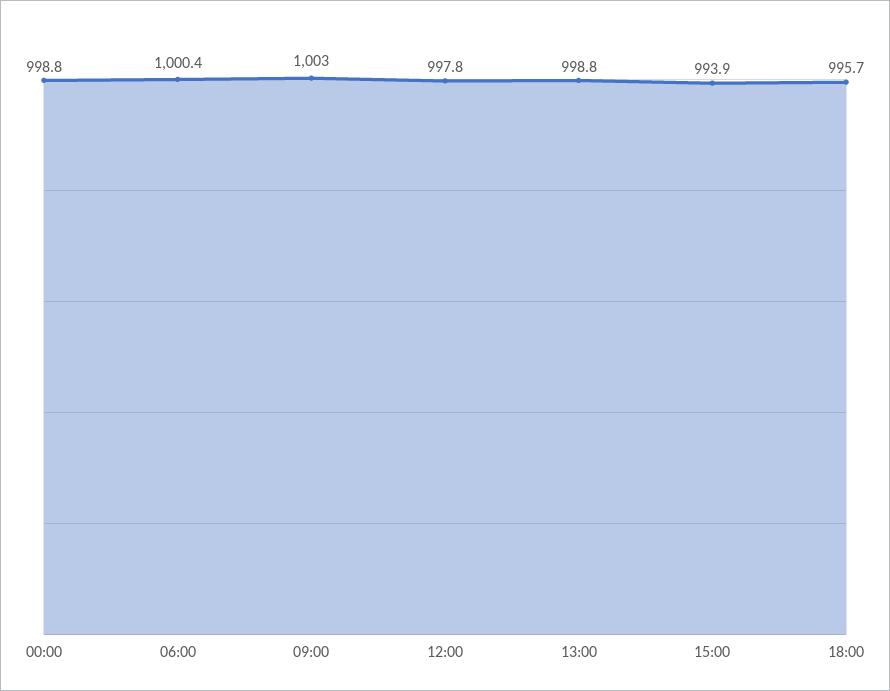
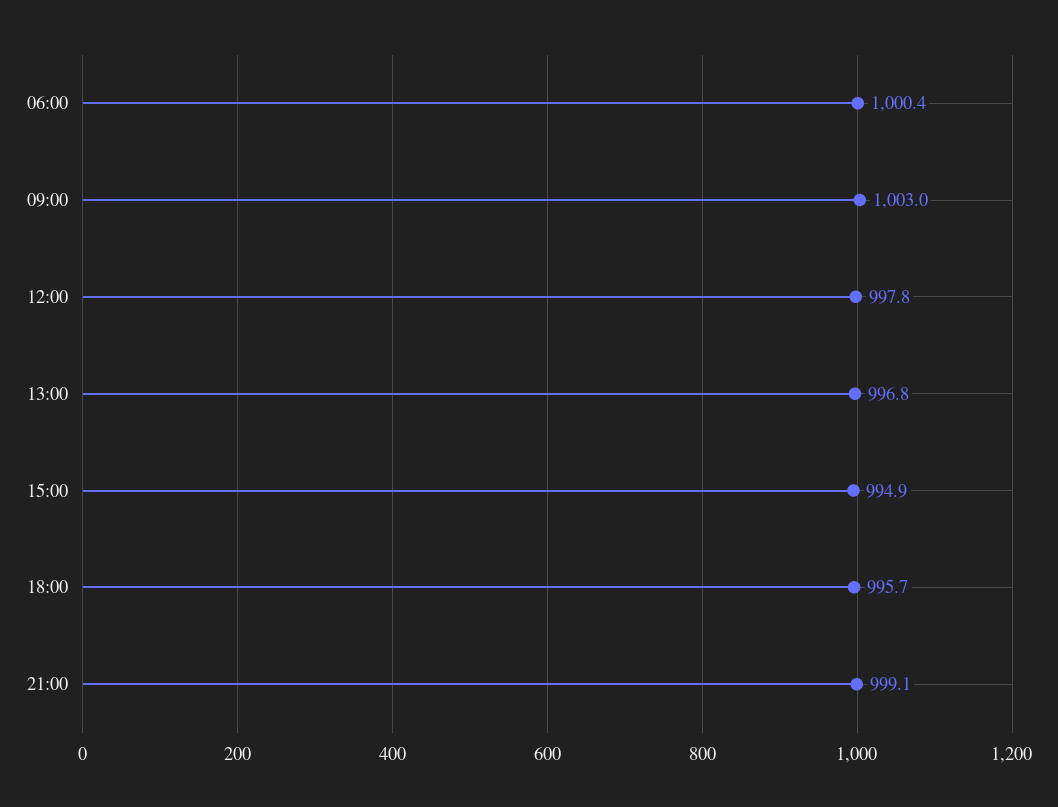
00:00: 998.8 -> none
13:00: 998.8 -> 996.8
15:00: 993.9 -> 994.9
21:00: none -> 999.1

